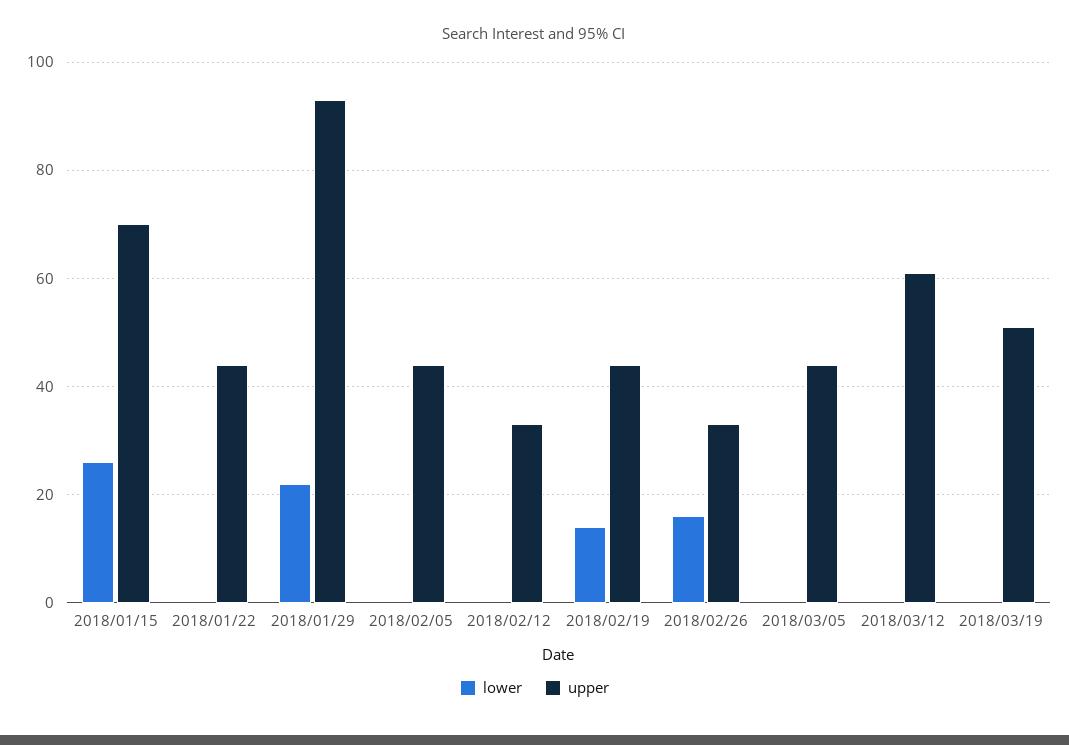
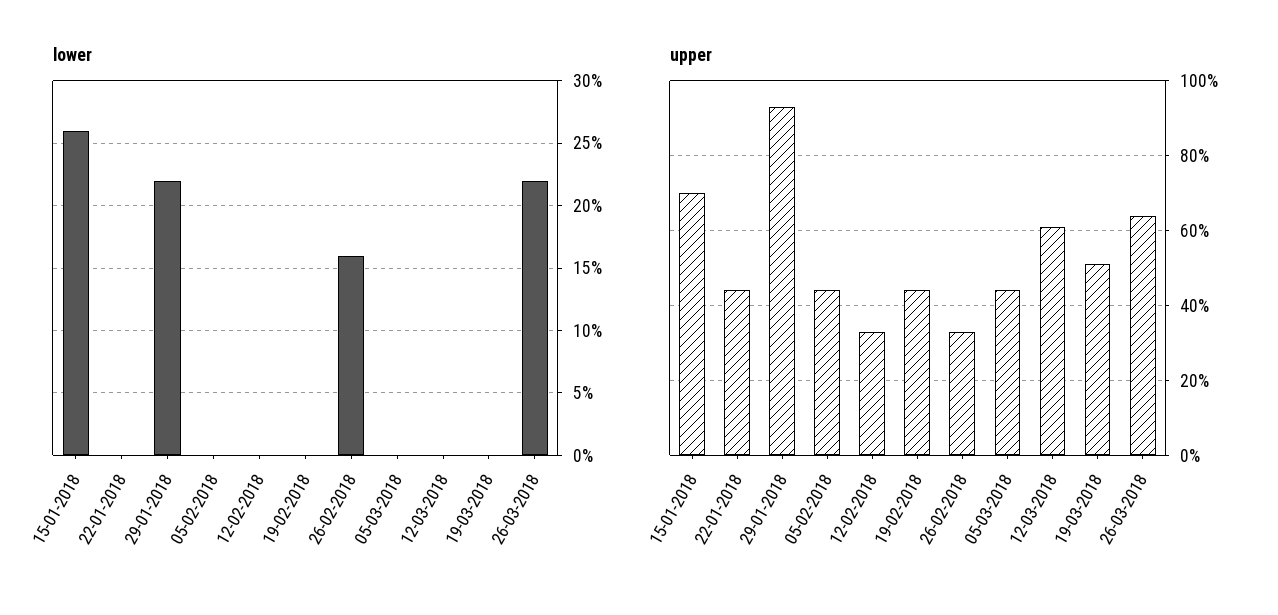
lower, 2018/02/19: 15 -> 0
lower, 26-03-2018: none -> 22
upper, 26-03-2018: none -> 65

